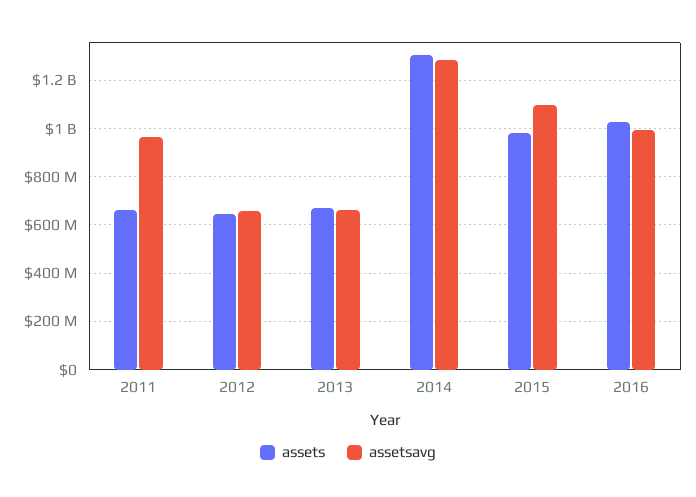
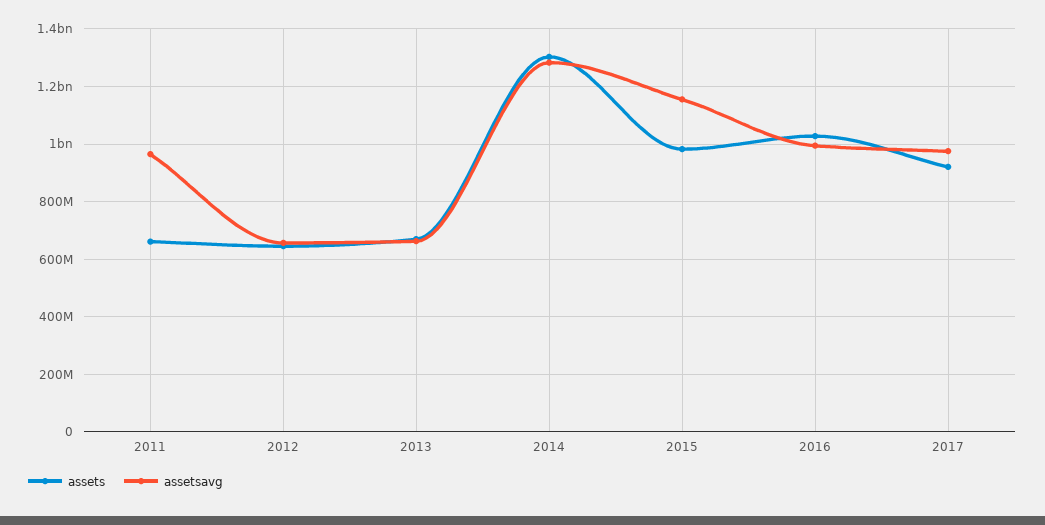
assetsavg, 2015: 1100000000 -> 1150000000
assets, 2017: none -> 925000000
assetsavg, 2017: none -> 975000000

